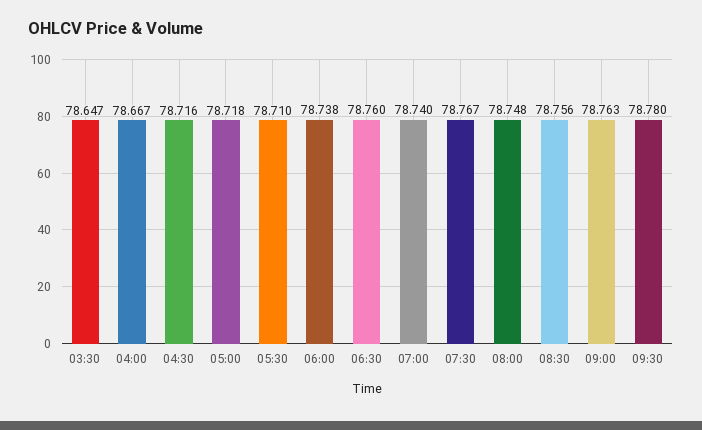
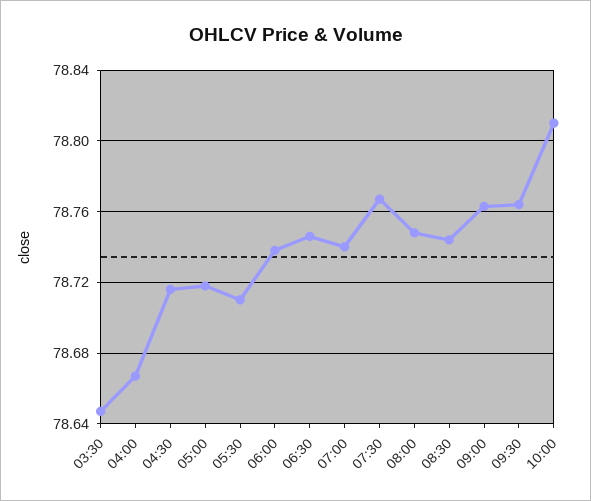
06:30: 78.76 -> 78.745
08:30: 78.756 -> 78.745
09:30: 78.78 -> 78.765
10:00: none -> 78.81

